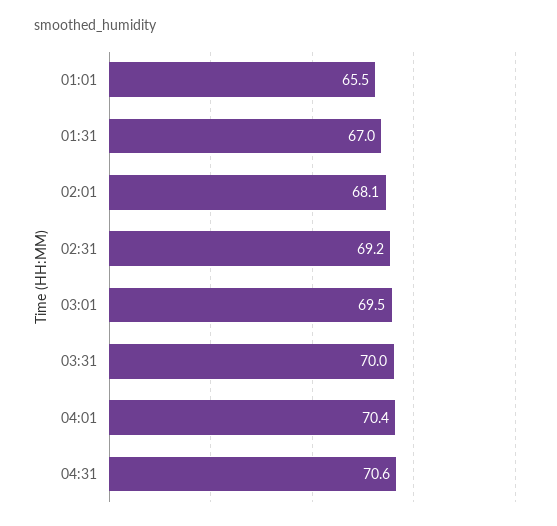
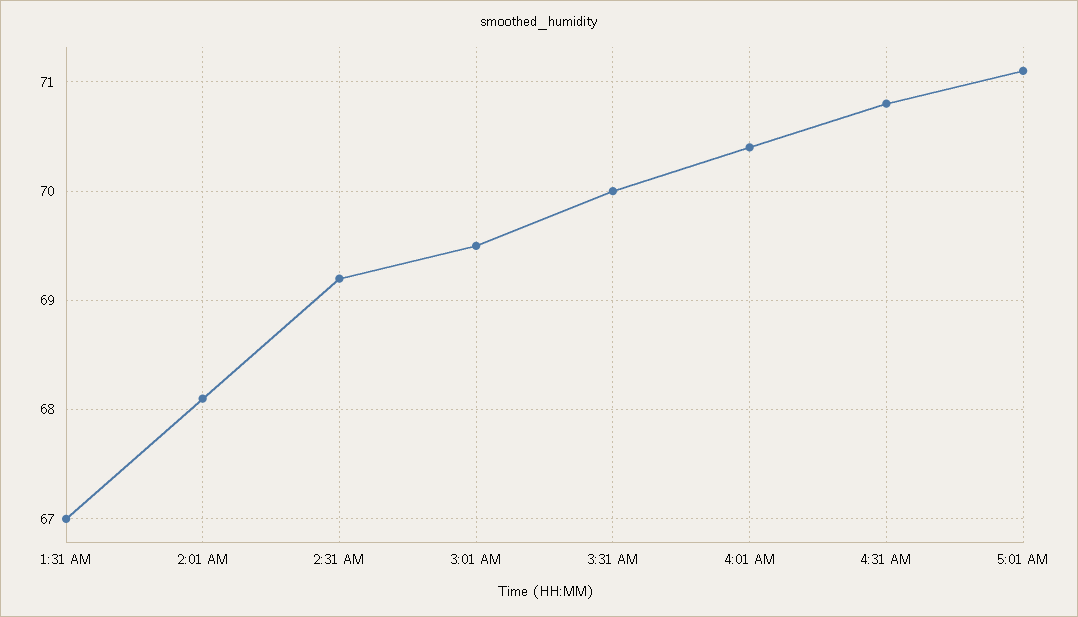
01:01: 65.5 -> none
04:31: 70.6 -> 70.8
5:01 AM: none -> 71.1

